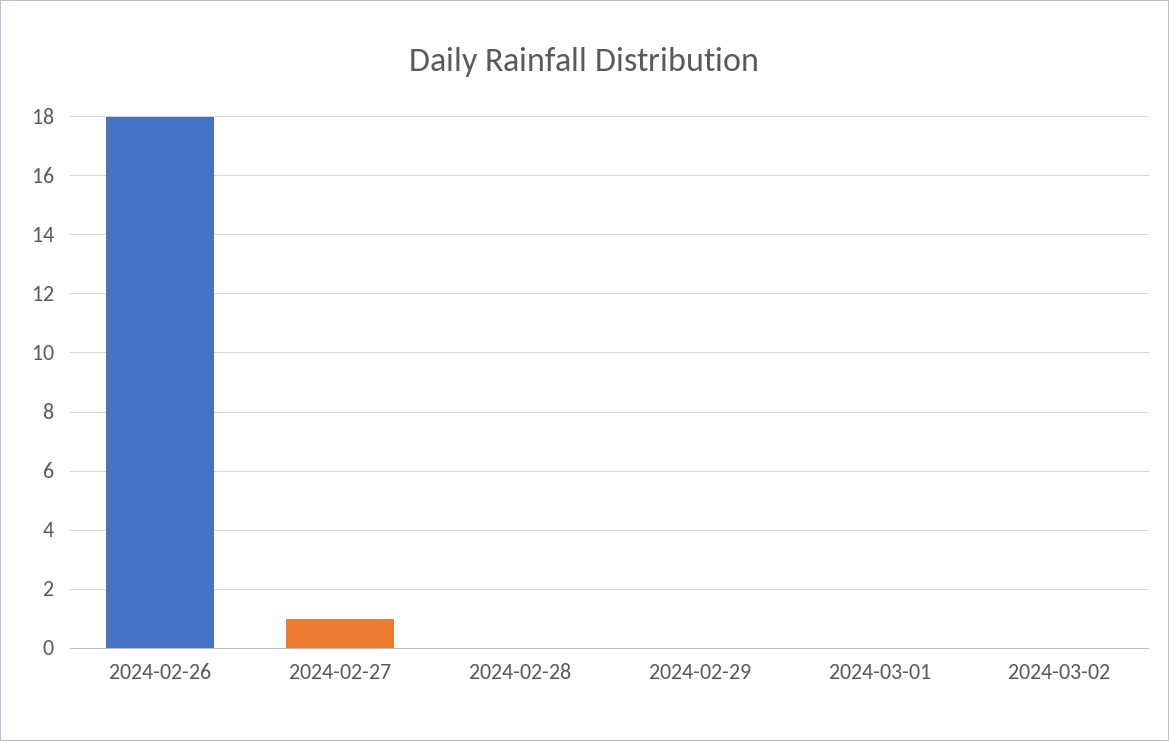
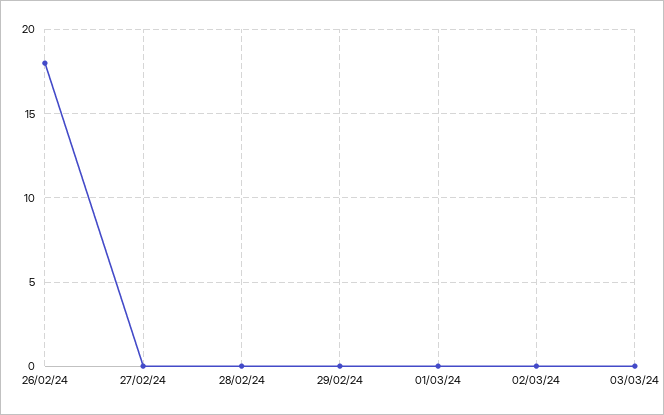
2024-02-27: 1 -> 0
03/03/24: none -> 0

